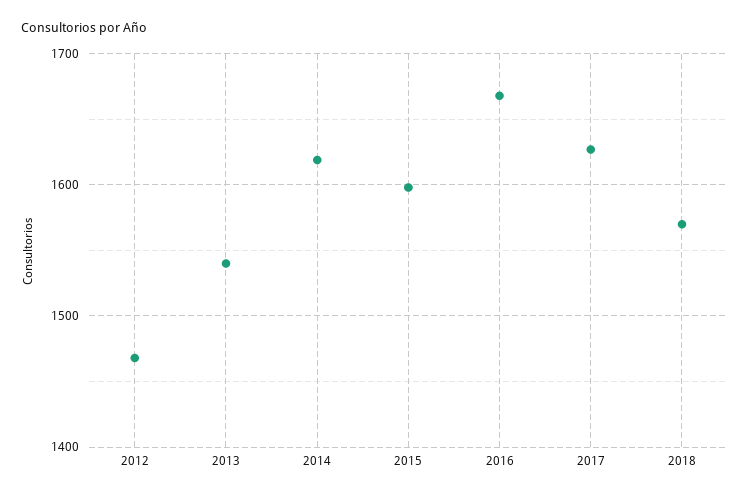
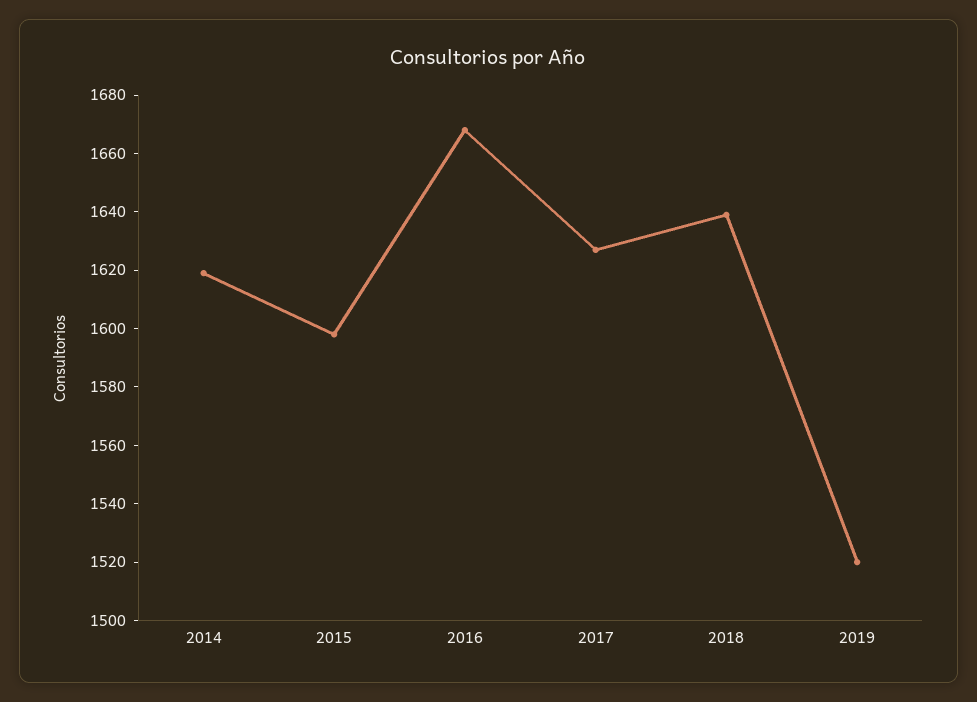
2012: 1470 -> none
2013: 1540 -> none
2018: 1570 -> 1640
2019: none -> 1520

